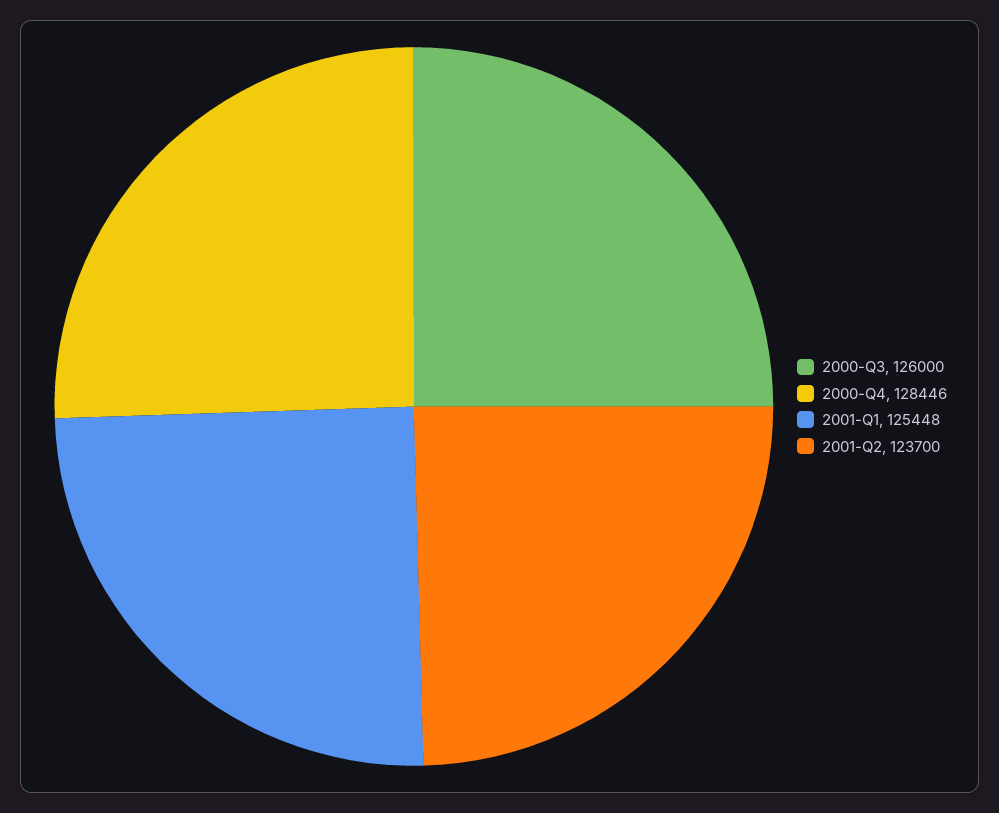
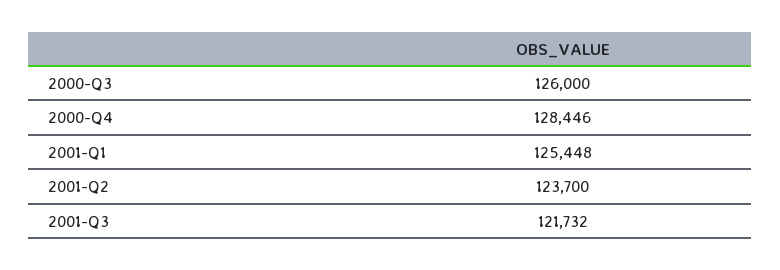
2001-Q3: none -> 121732

